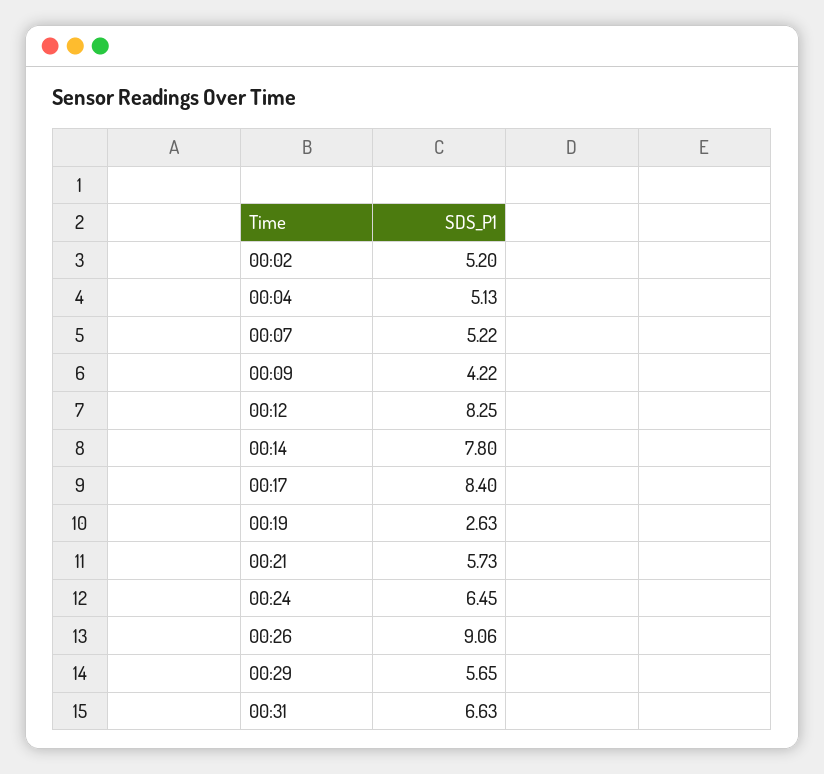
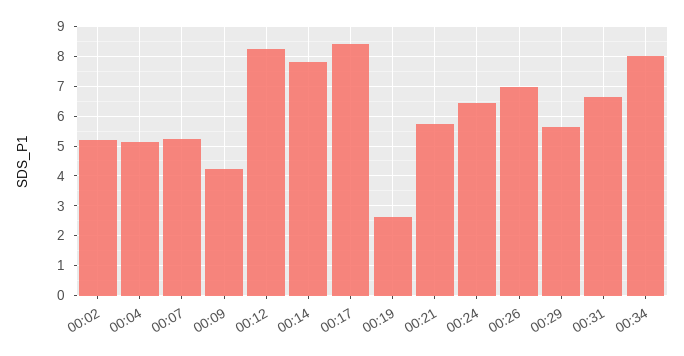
00:26: 9.06 -> 7
00:34: none -> 8

